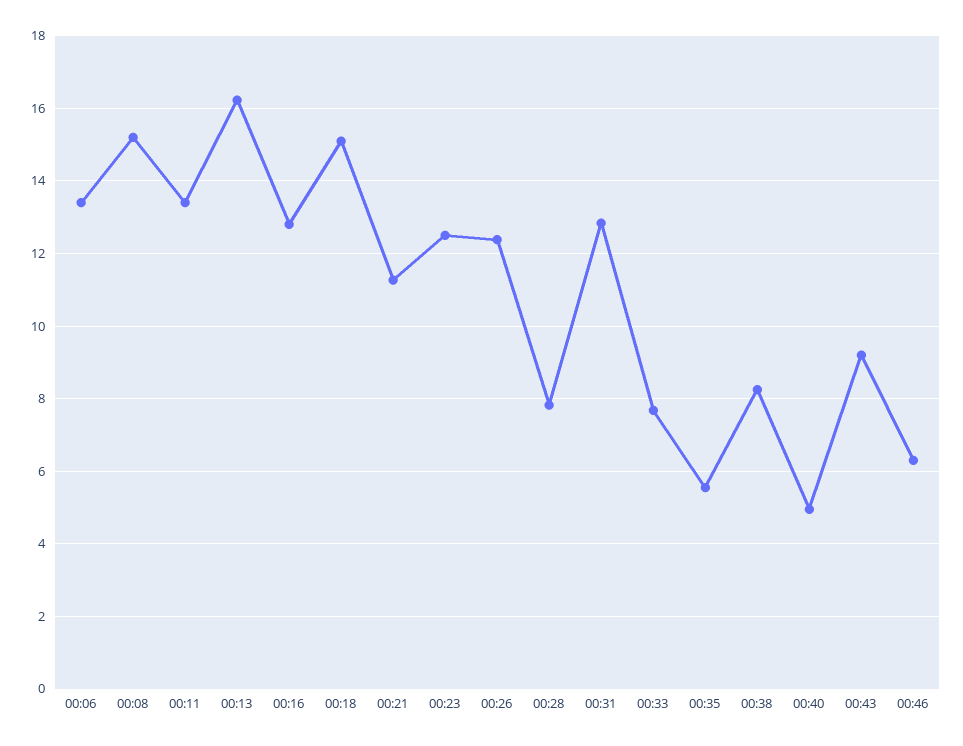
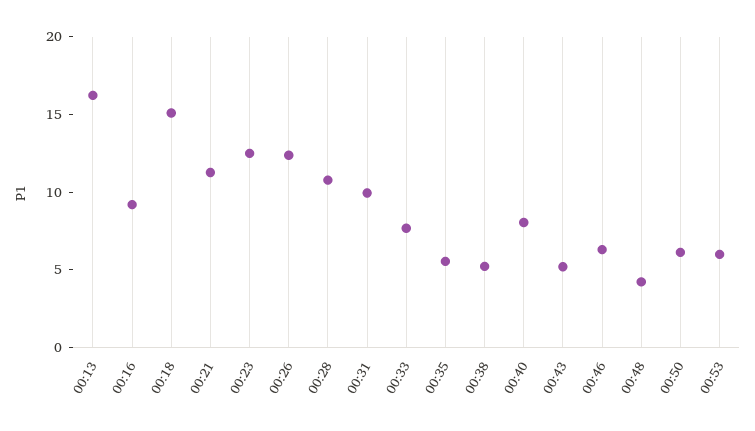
00:06: 13.4 -> none
00:08: 15.2 -> none
00:11: 13.4 -> none
00:16: 12.8 -> 9
00:28: 7.8 -> 11
00:31: 12.8 -> 10
00:38: 8.2 -> 5
00:40: 5 -> 8
00:43: 9.2 -> 5
00:48: none -> 4
00:50: none -> 6
00:53: none -> 6

